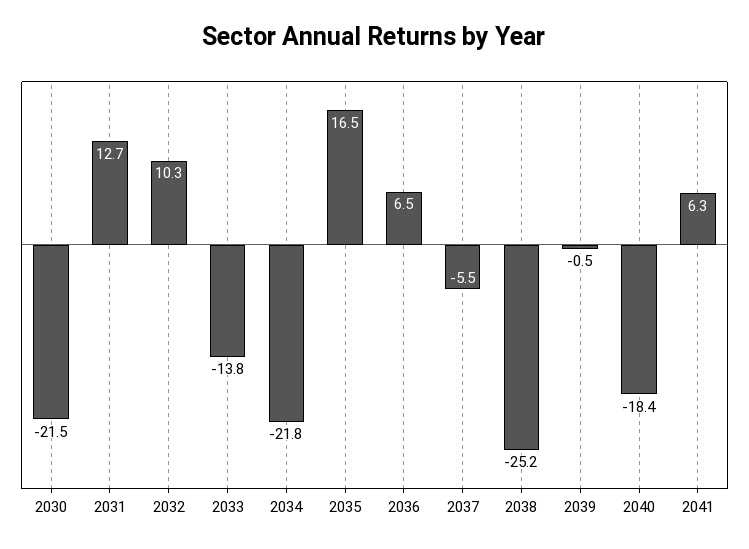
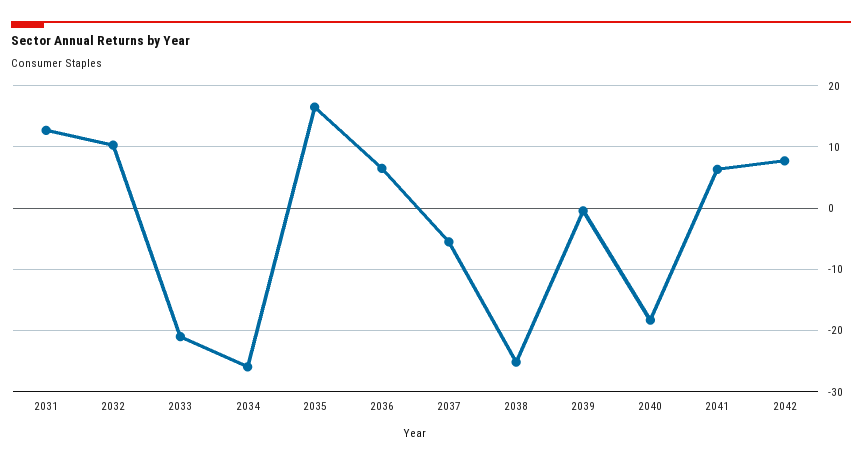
2030: -21.5 -> none
2033: -13.8 -> -21
2034: -21.8 -> -26
2042: none -> 8

